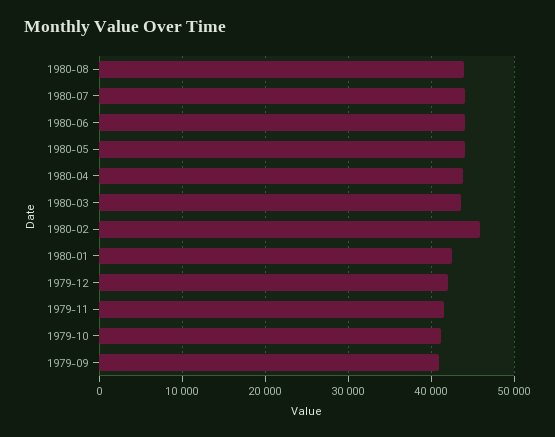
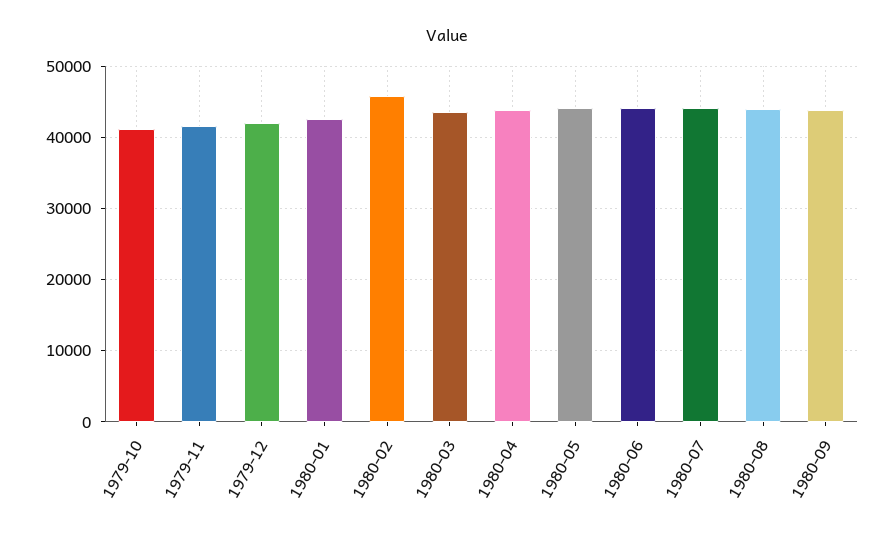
1979-09: 41000 -> none
1980-09: none -> 44000

